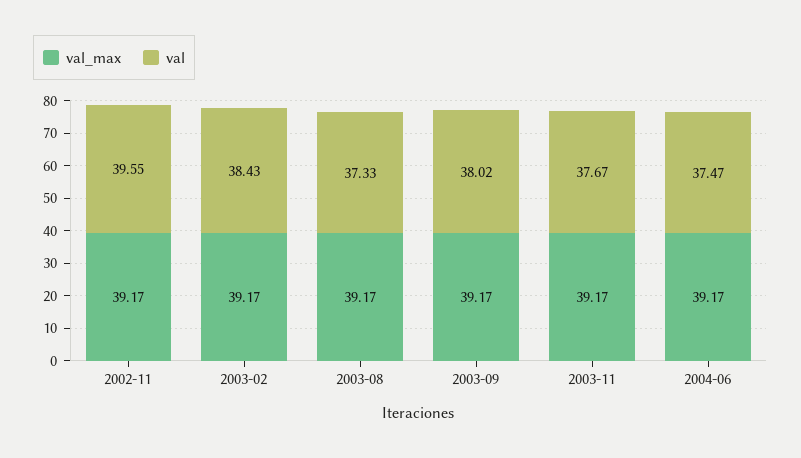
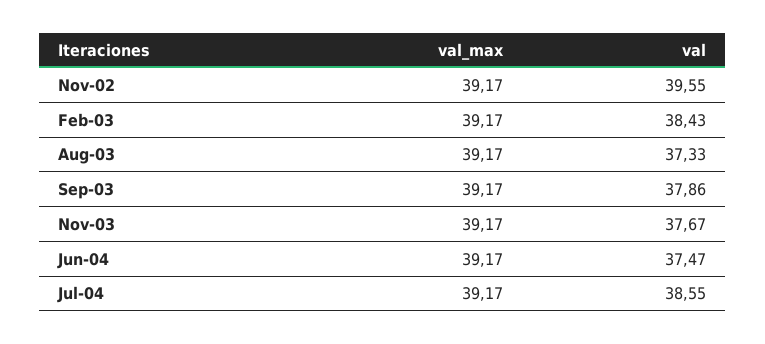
val, 2003-09: 38.02 -> 37.86
val_max, Jul-04: none -> 39.17
val, Jul-04: none -> 38.55

